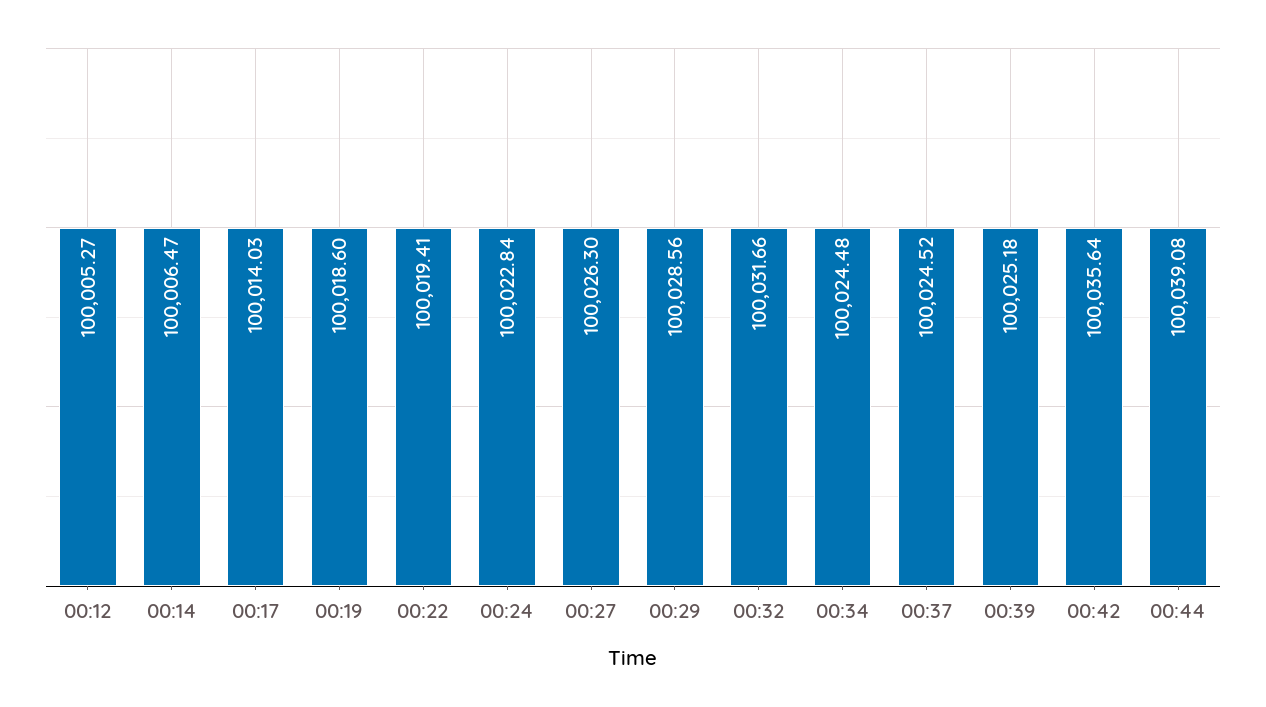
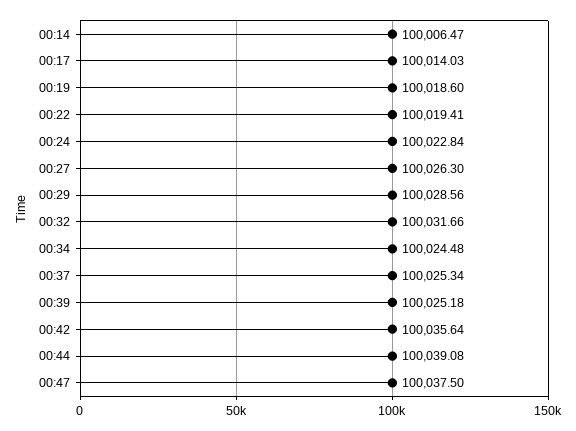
00:12: 100005.27 -> none
00:37: 100024.52 -> 100025.34
00:47: none -> 100037.5

